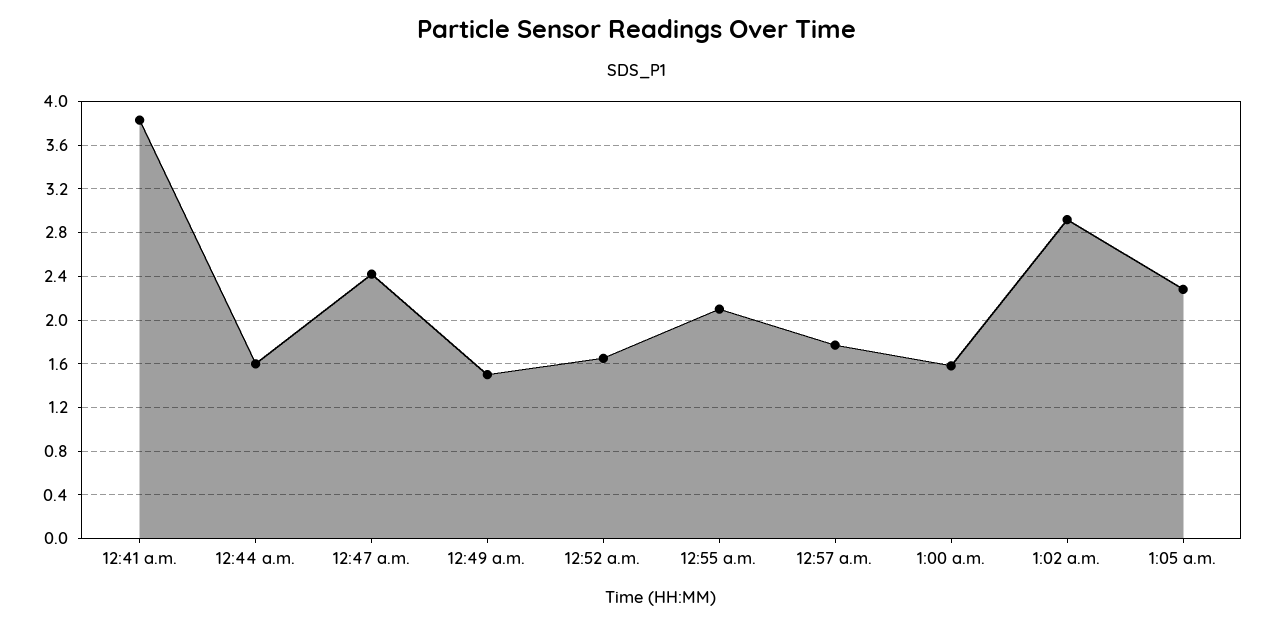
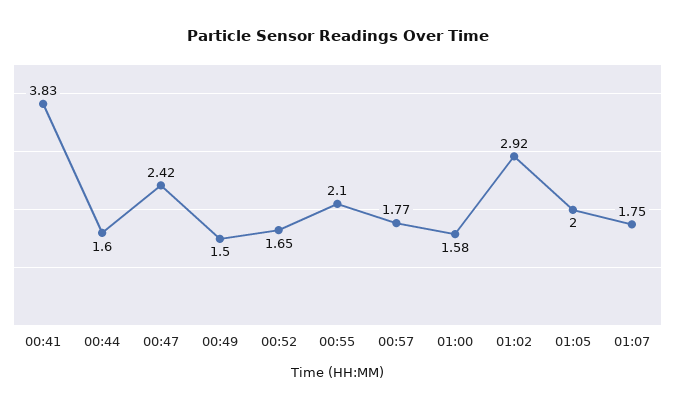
1:05 a.m.: 2.3 -> 2
01:07: none -> 1.75

